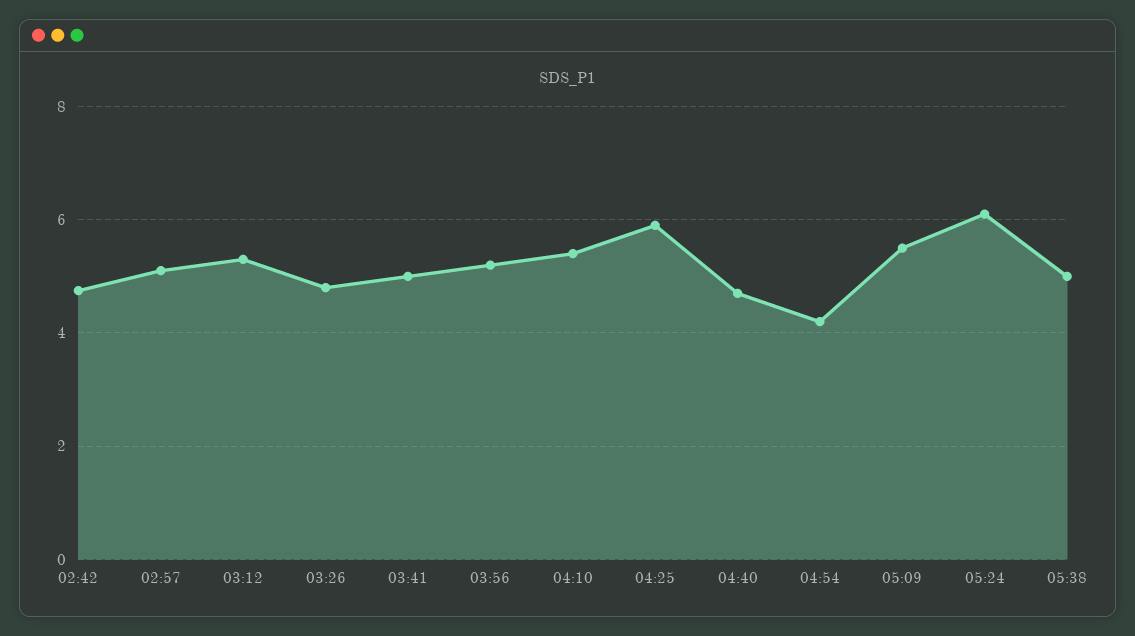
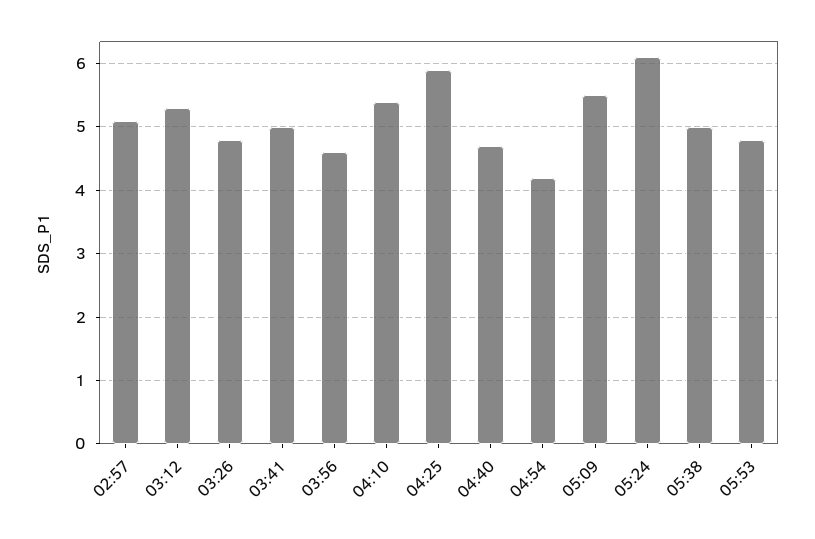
02:42: 4.8 -> none
03:56: 5.2 -> 4.6
05:53: none -> 4.8

